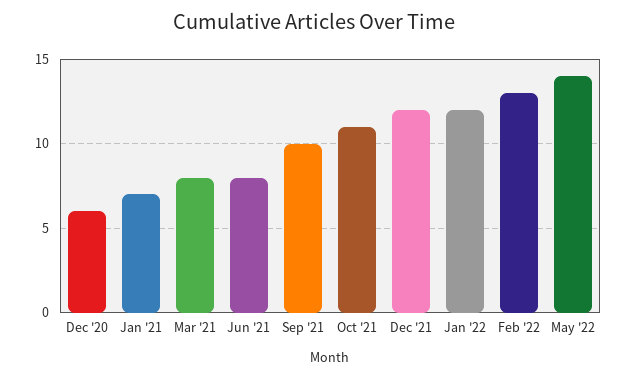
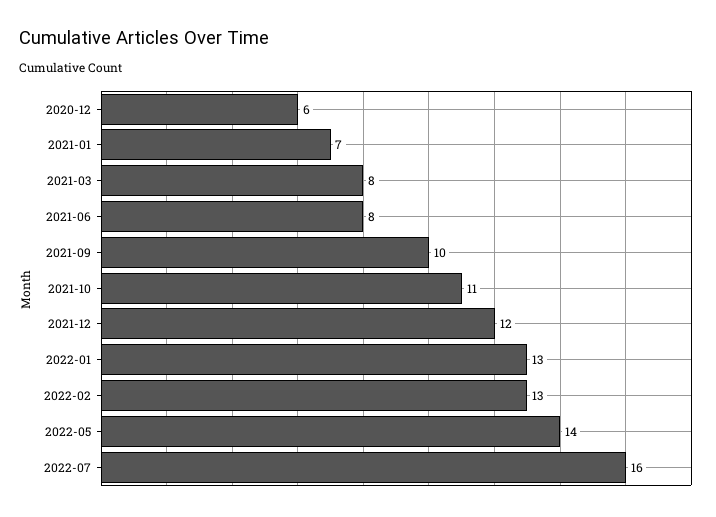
Jan '22: 12 -> 13
2022-07: none -> 16

